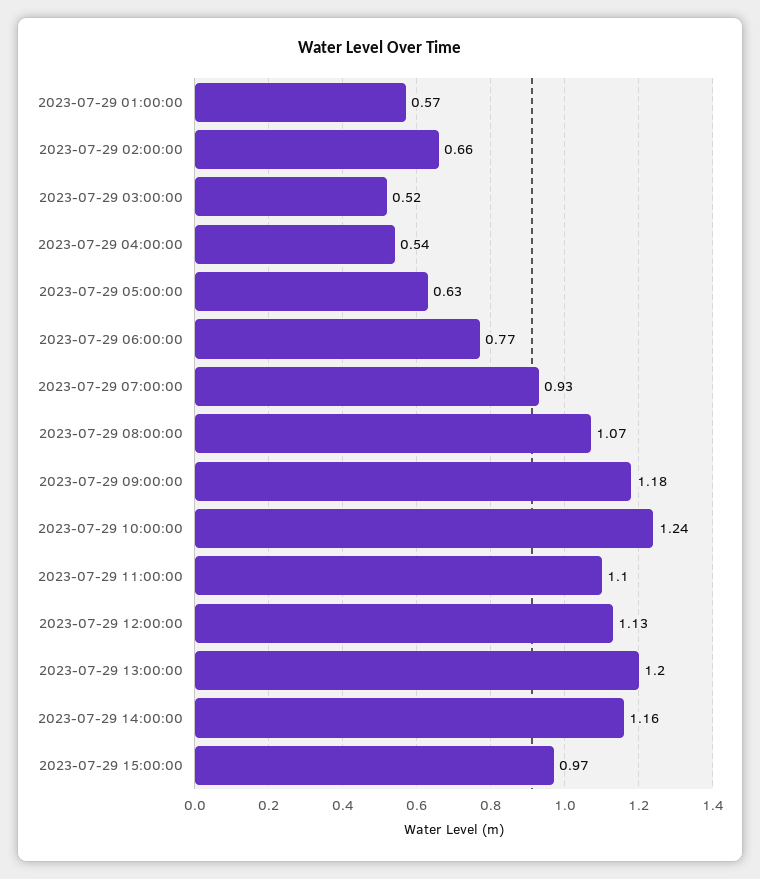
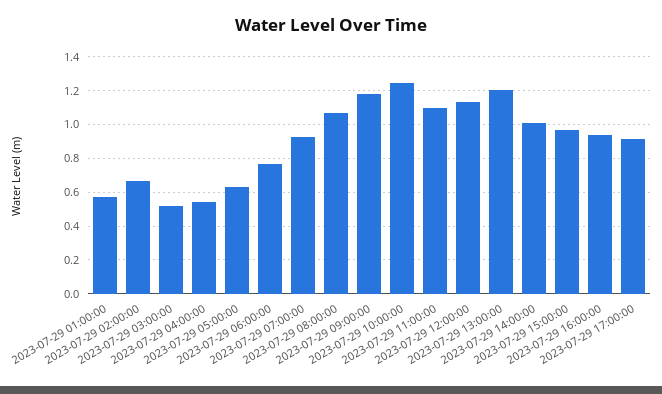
2023-07-29 14:00:00: 1.16 -> 1
2023-07-29 16:00:00: none -> 0.95
2023-07-29 17:00:00: none -> 0.9

